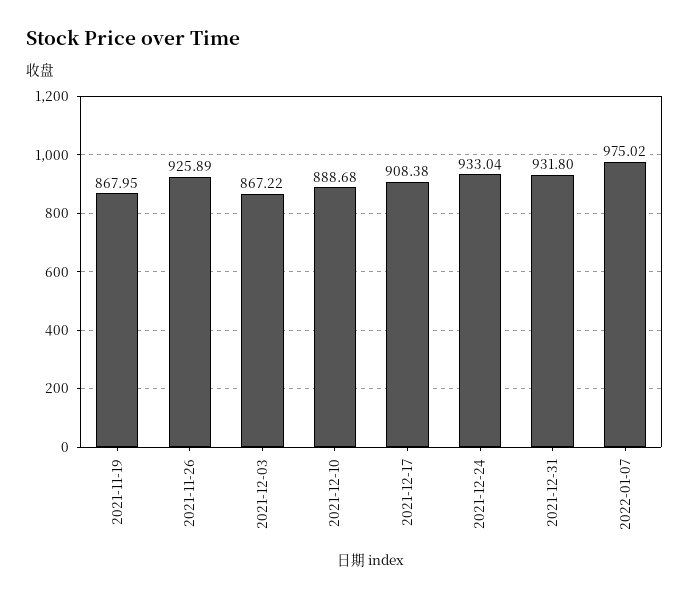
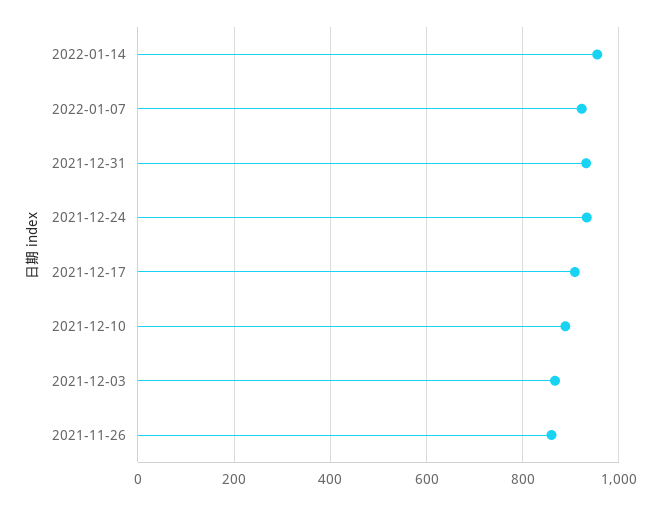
2021-11-19: 867.95 -> none
2021-11-26: 925.89 -> 860
2022-01-07: 975.02 -> 920
2022-01-14: none -> 960

